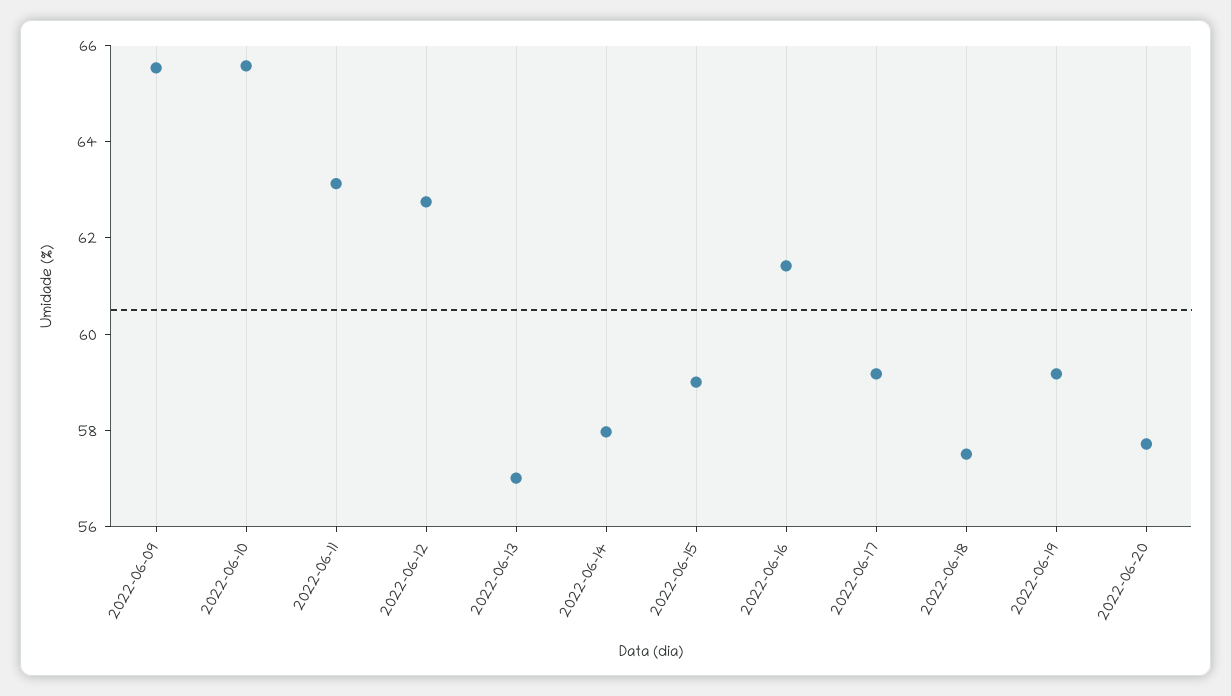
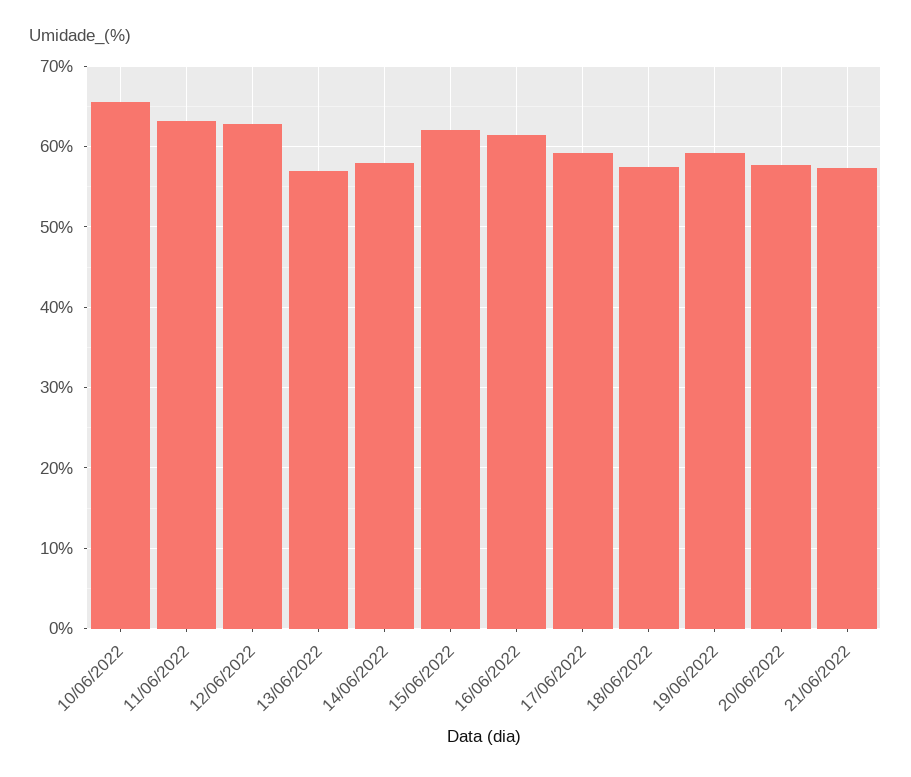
2022-06-09: 65.5 -> none
2022-06-15: 59 -> 62
21/06/2022: none -> 57

